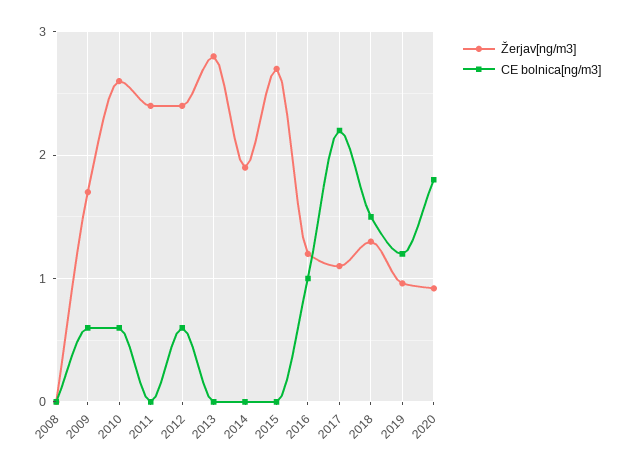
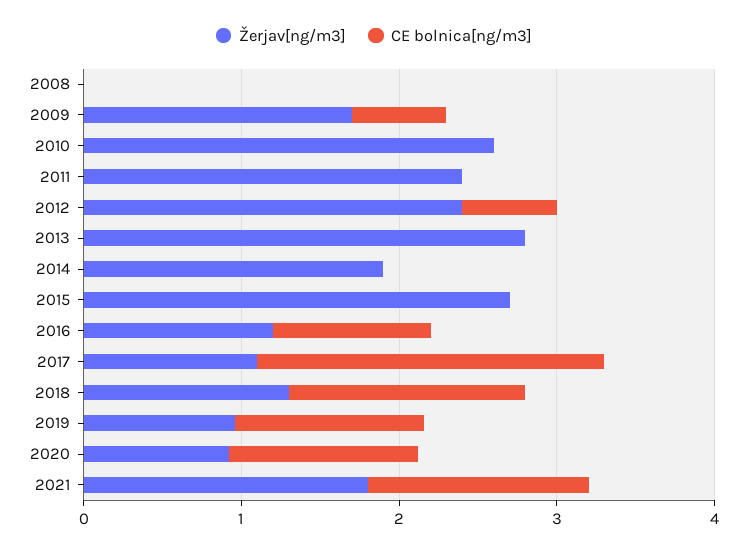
CE bolnica[ng/m3], 2010: 0.6 -> 0
CE bolnica[ng/m3], 2020: 1.8 -> 1.2
Žerjav[ng/m3], 2021: none -> 1.8
CE bolnica[ng/m3], 2021: none -> 1.4

